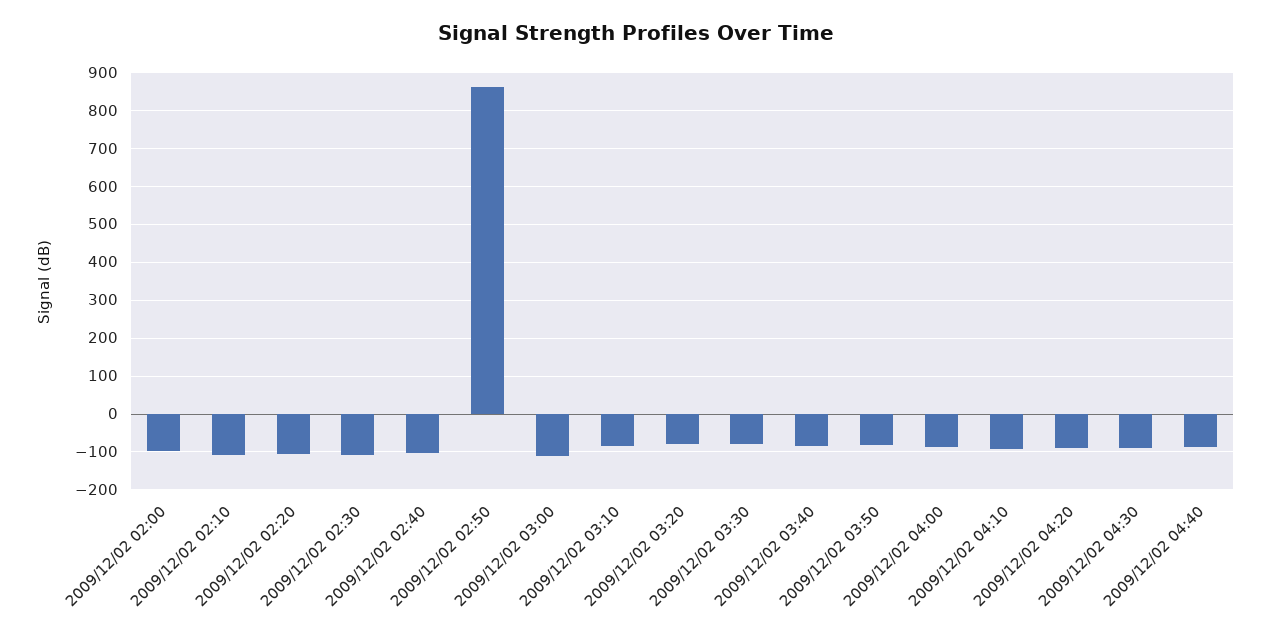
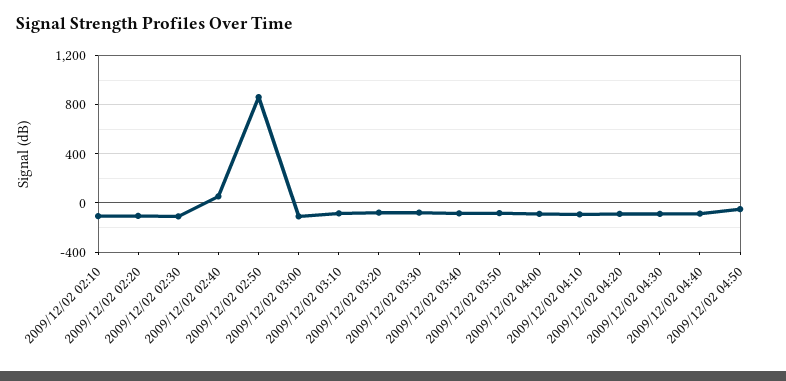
2009/12/02 02:00: -100 -> none
2009/12/02 02:40: -100 -> 50
2009/12/02 04:50: none -> -50

